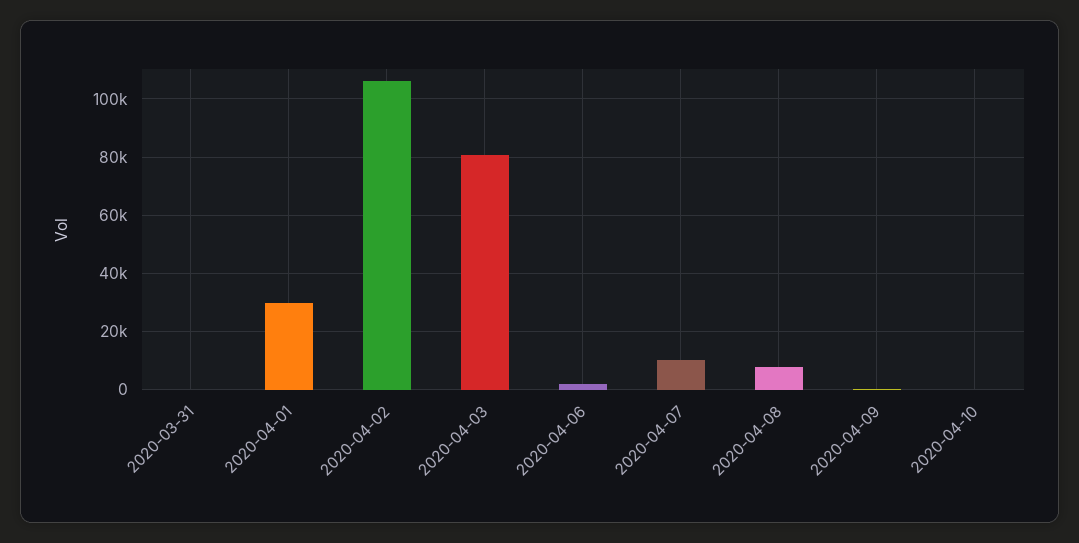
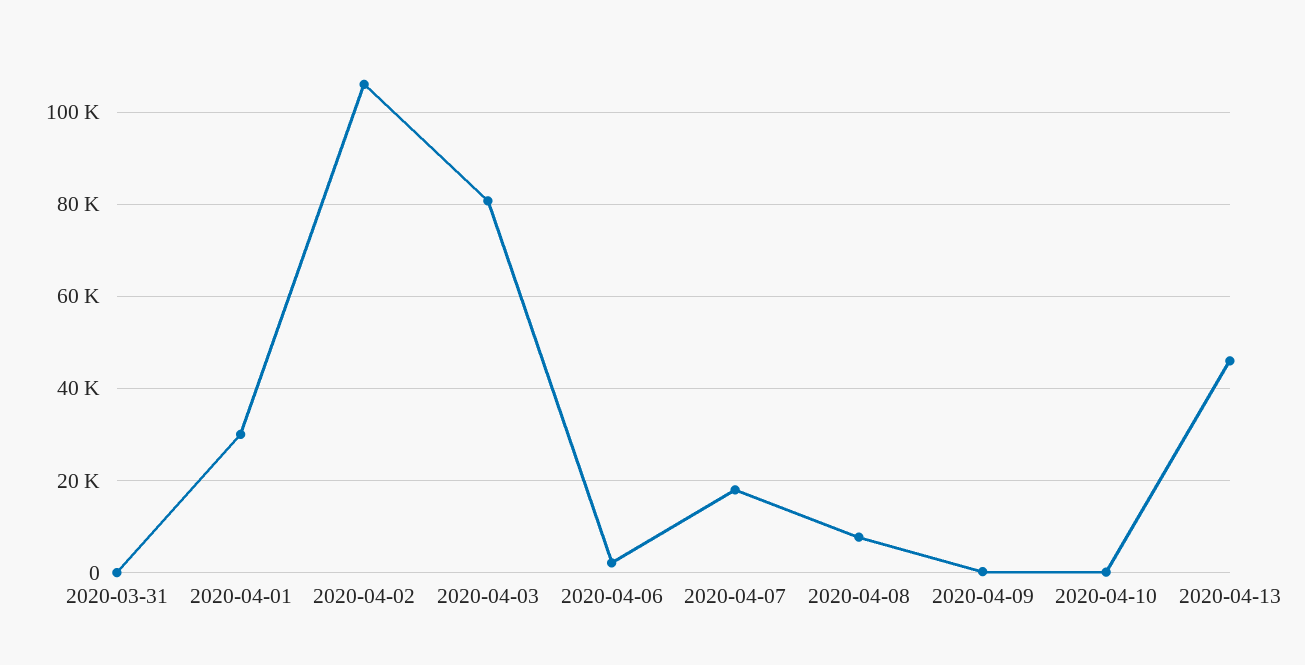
2020-04-07: 10000 -> 18000
2020-04-13: none -> 46000

